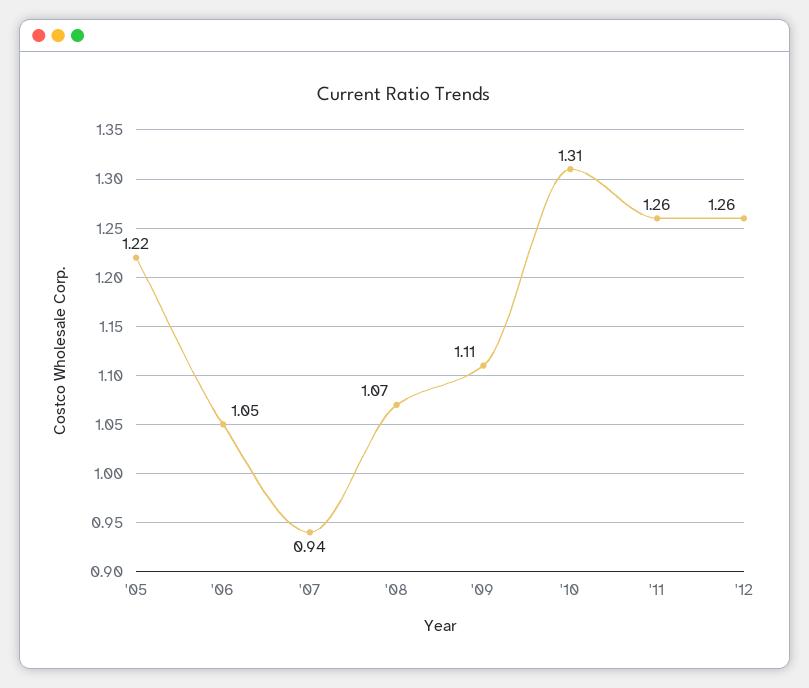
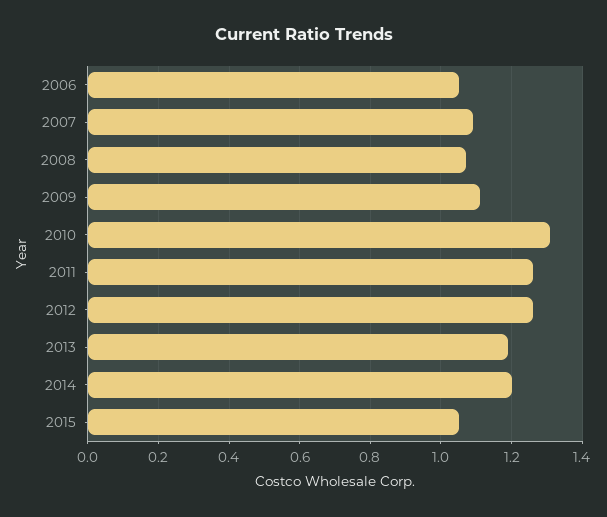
'05: 1.22 -> none
'07: 0.94 -> 1.1
2013: none -> 1.2
2014: none -> 1.2
2015: none -> 1.05

